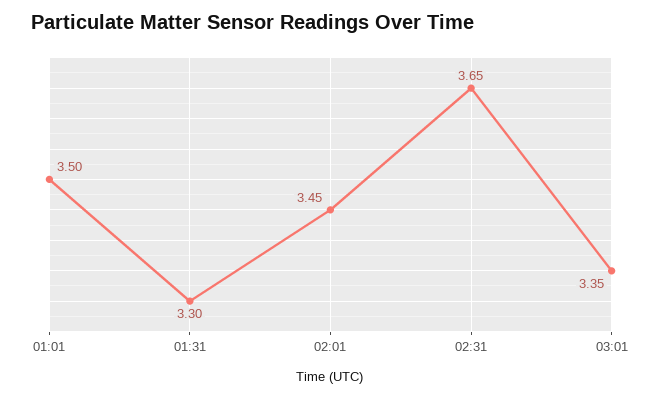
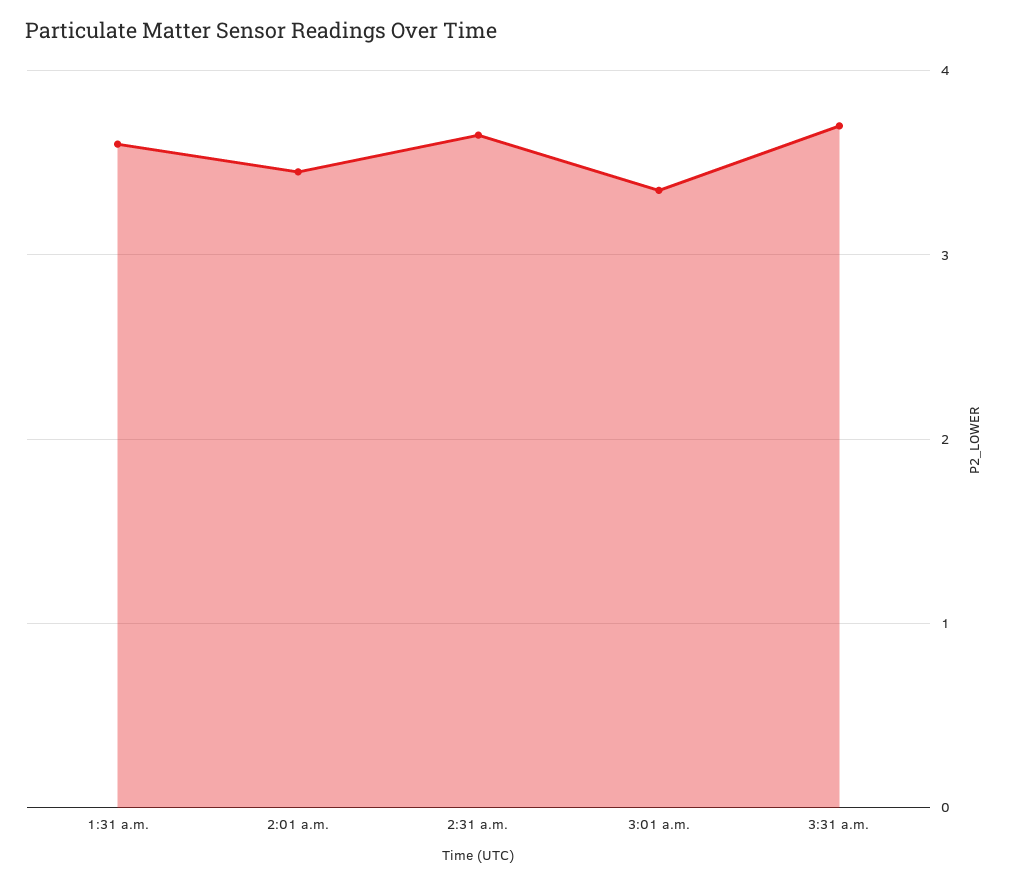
01:01: 3.5 -> none
01:31: 3.3 -> 3.6
3:31 a.m.: none -> 3.7

